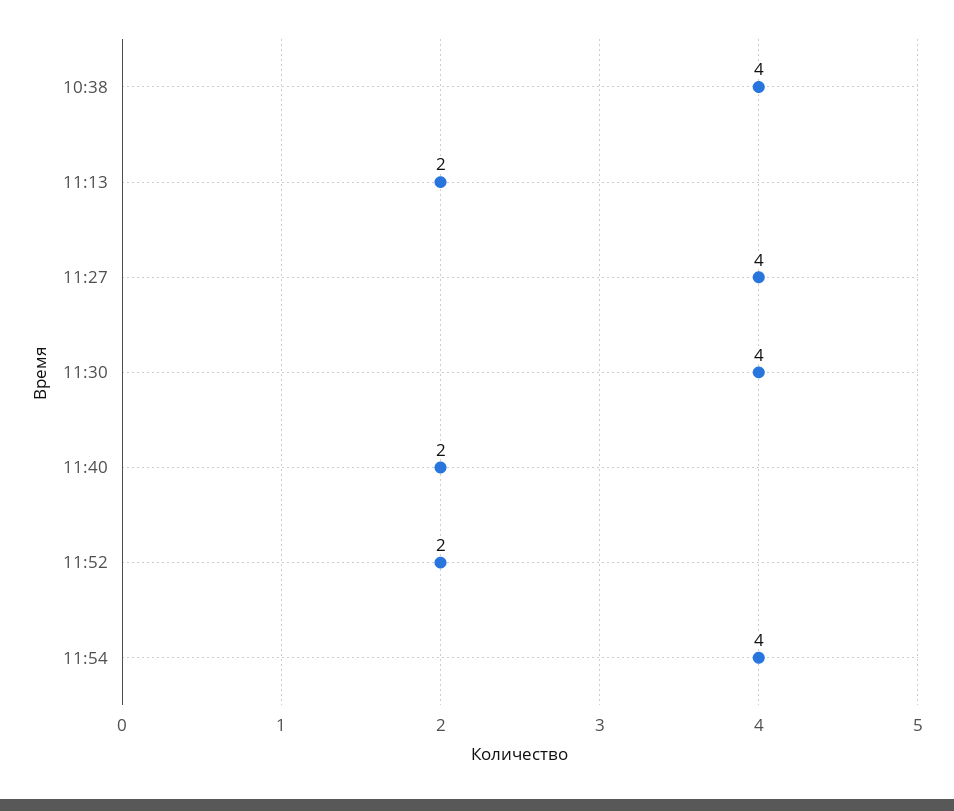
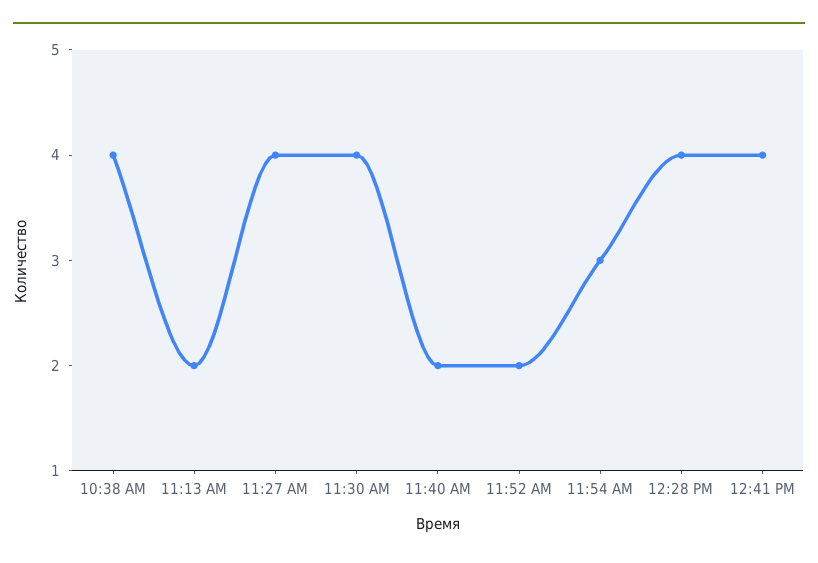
11:54: 4 -> 3
12:28 PM: none -> 4
12:41 PM: none -> 4

